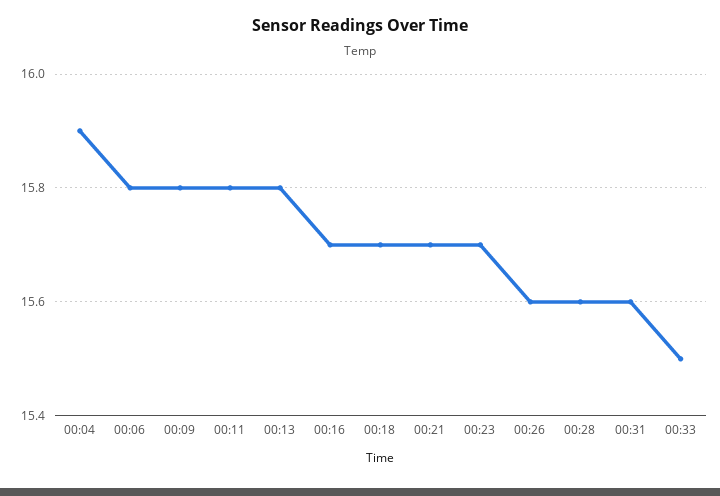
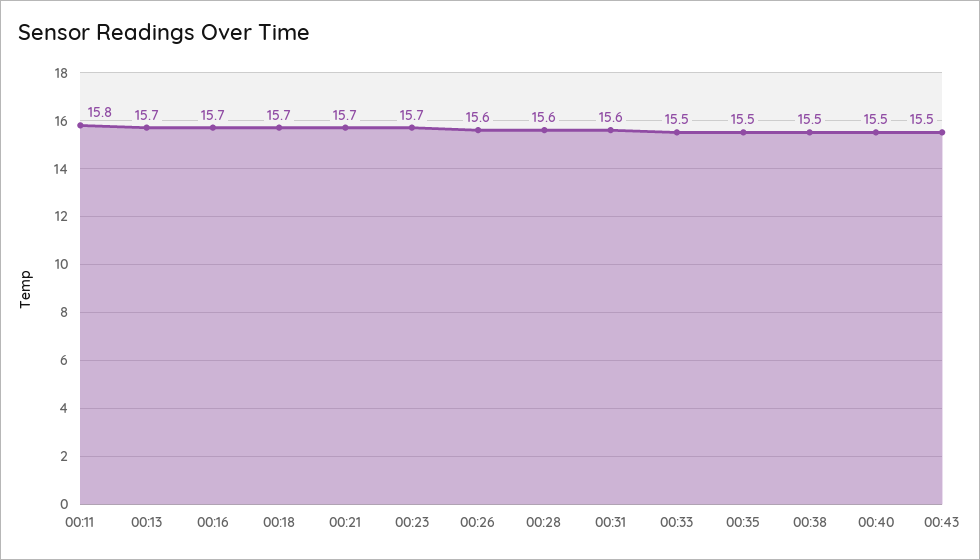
00:04: 15.9 -> none
00:06: 15.8 -> none
00:09: 15.8 -> none
00:13: 15.8 -> 15.7
00:35: none -> 15.5
00:38: none -> 15.5
00:40: none -> 15.5
00:43: none -> 15.5

